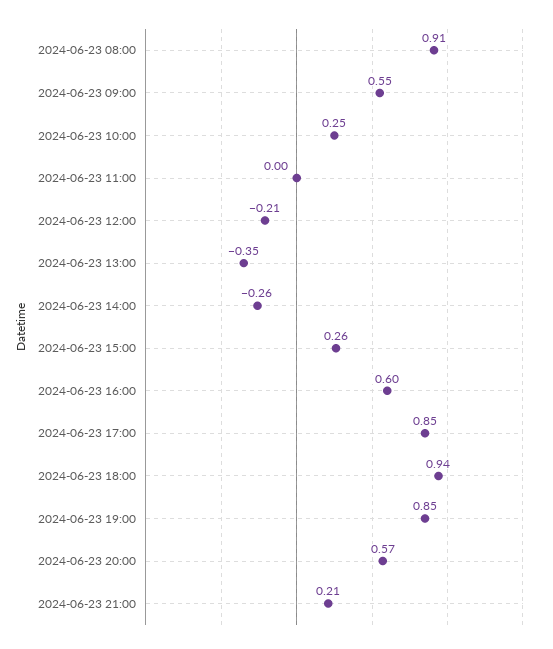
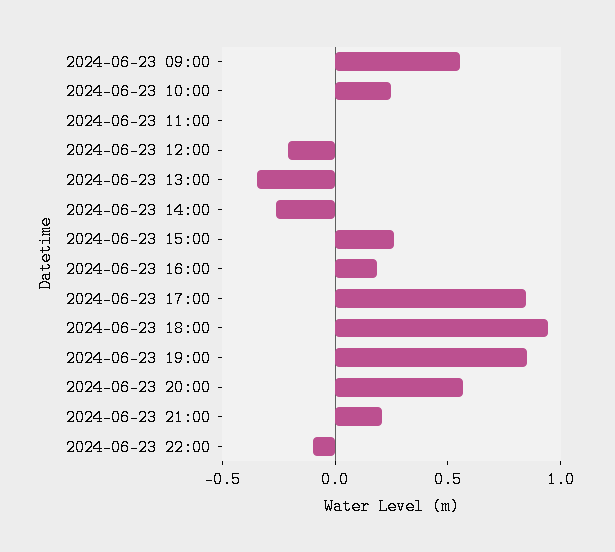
2024-06-23 08:00: 0.91 -> none
2024-06-23 16:00: 0.6 -> 0.2
2024-06-23 22:00: none -> -0.1

